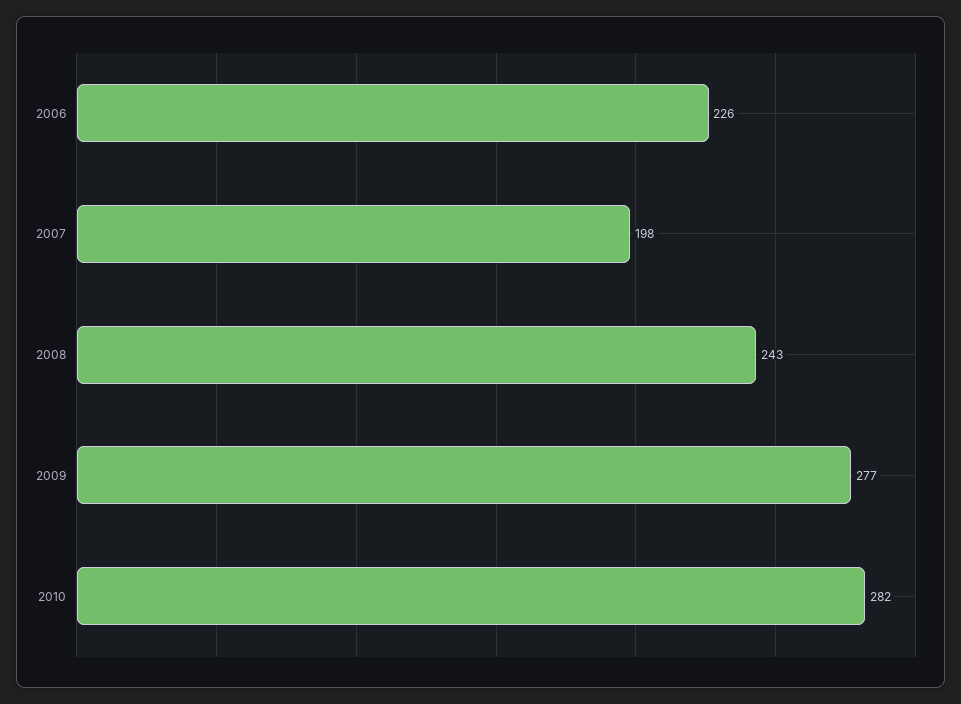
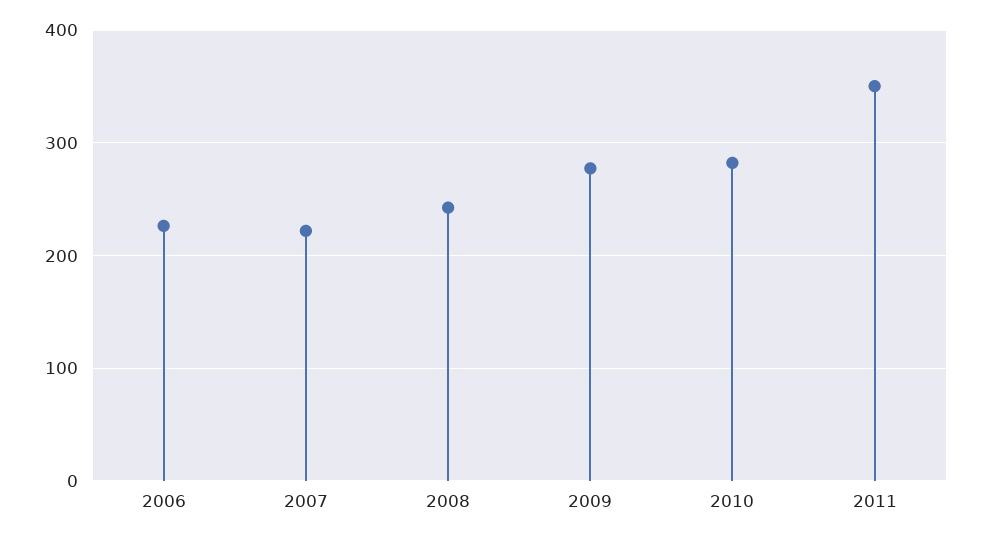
2007: 198 -> 220
2011: none -> 350

